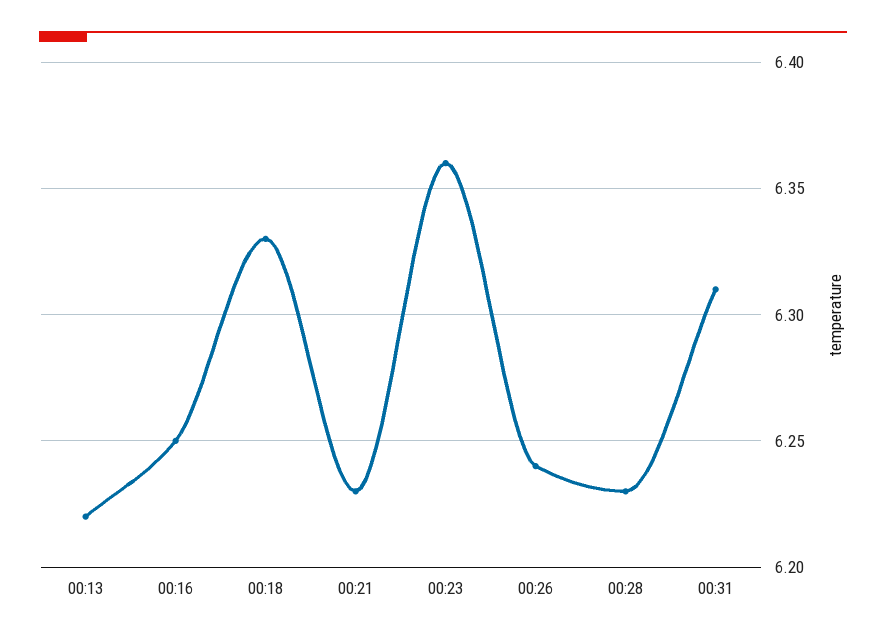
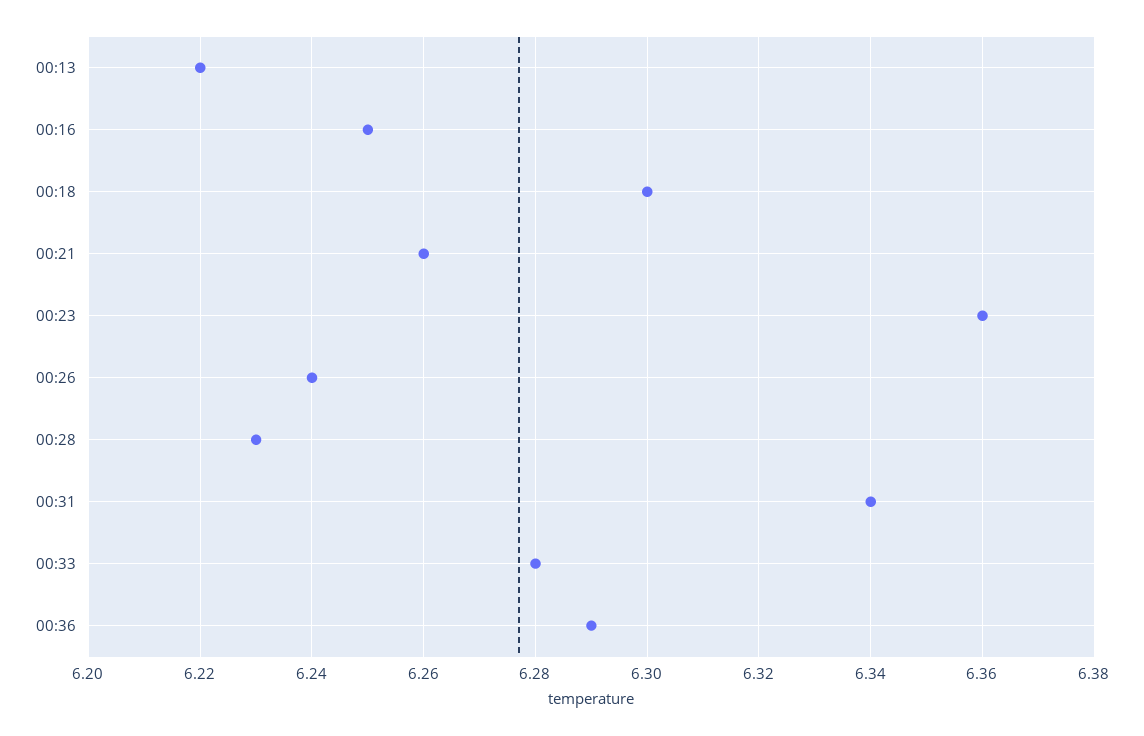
00:18: 6.33 -> 6.3
00:21: 6.23 -> 6.26
00:31: 6.31 -> 6.34
00:33: none -> 6.28
00:36: none -> 6.29

